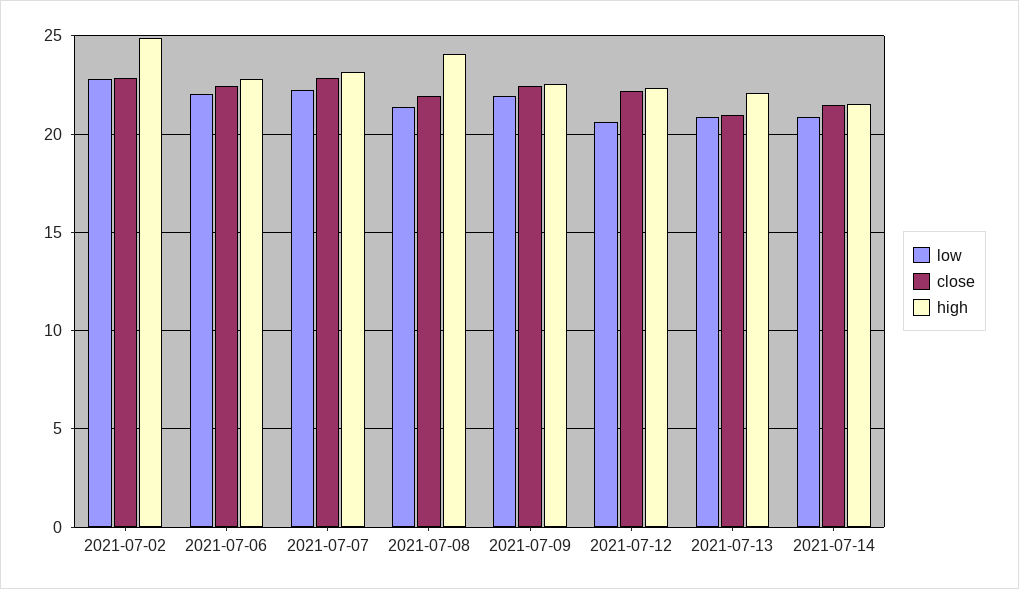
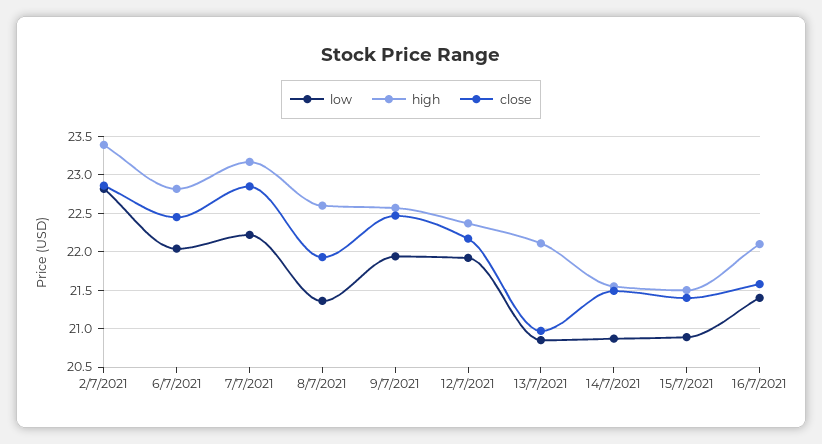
high, 2021-07-02: 25 -> 23.4
high, 2021-07-08: 24 -> 22.6
low, 2021-07-12: 20.5 -> 21.9
low, 15/7/2021: none -> 20.9
high, 15/7/2021: none -> 21.5
close, 15/7/2021: none -> 21.4
low, 16/7/2021: none -> 21.4
high, 16/7/2021: none -> 22.1
close, 16/7/2021: none -> 21.6

